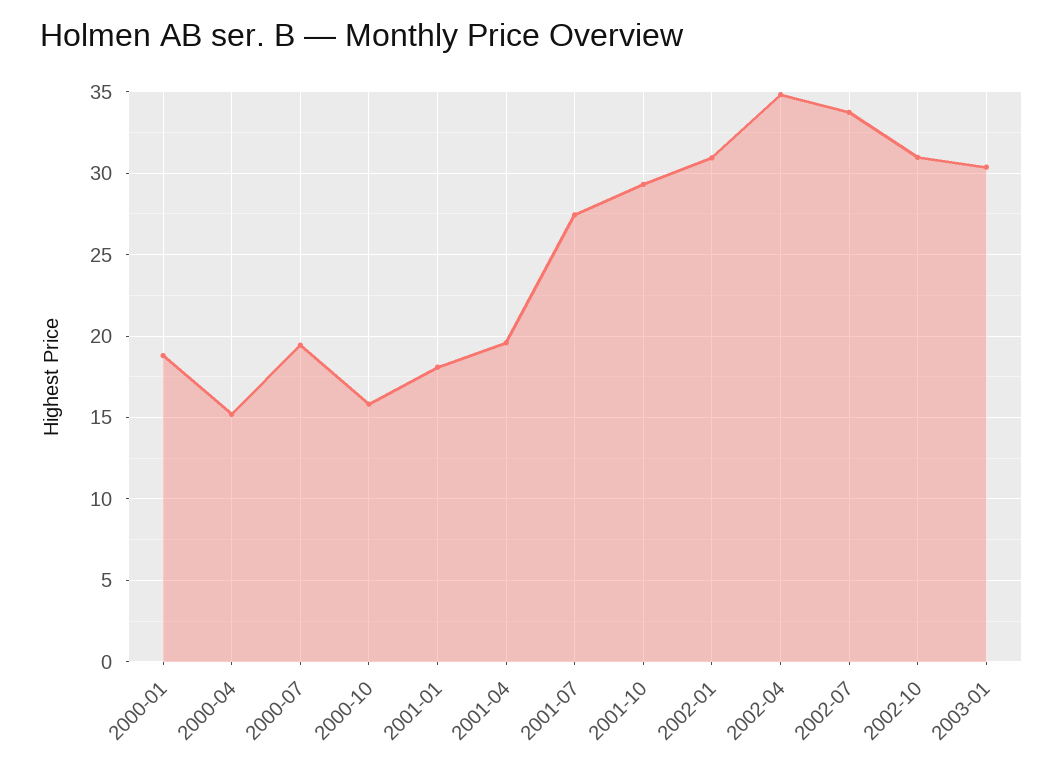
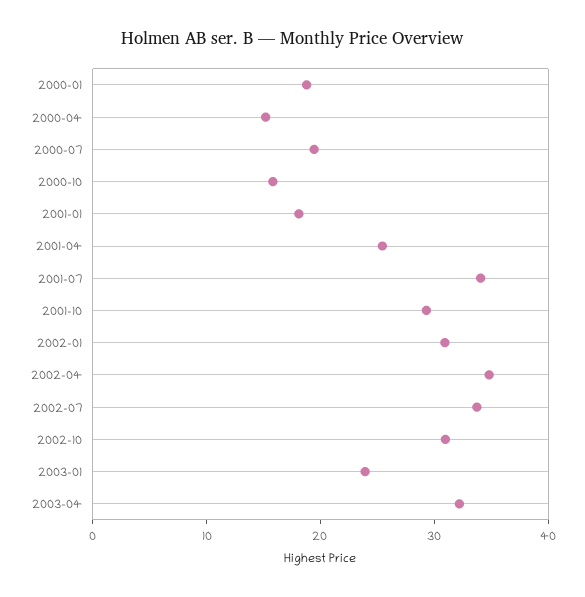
2001-04: 19.5 -> 26
2001-07: 27.5 -> 34
2003-01: 30.5 -> 24
2003-04: none -> 32

